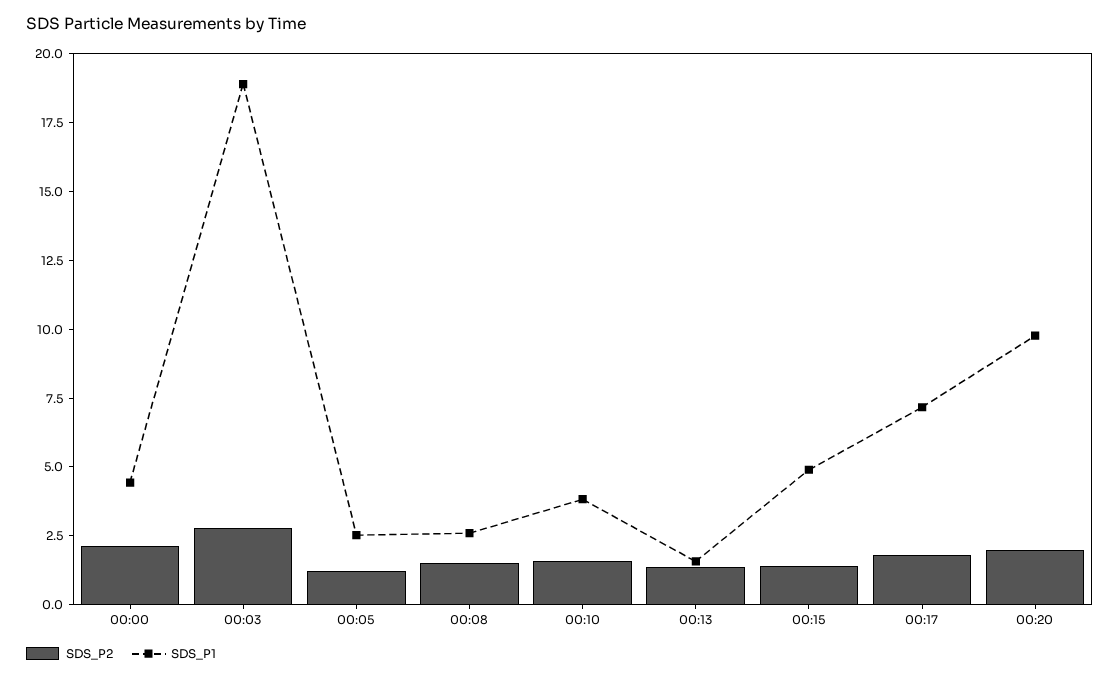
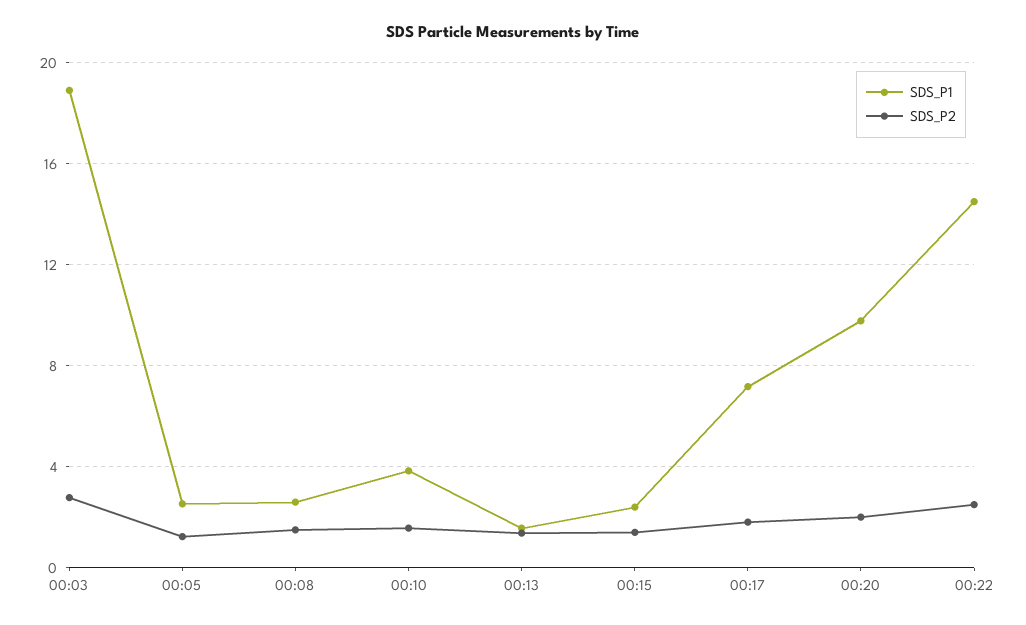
SDS_P2, 00:00: 2 -> none
SDS_P1, 00:00: 4.5 -> none
SDS_P1, 00:15: 5 -> 2.5
SDS_P1, 00:22: none -> 14.5
SDS_P2, 00:22: none -> 2.5

